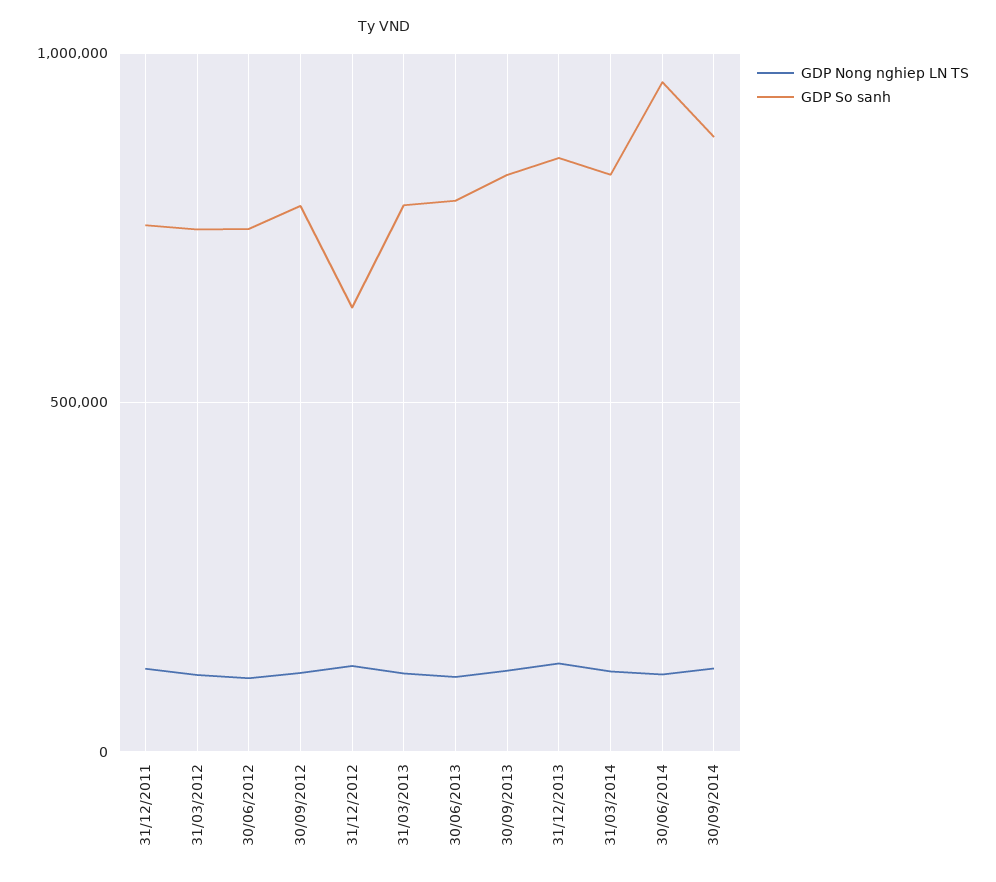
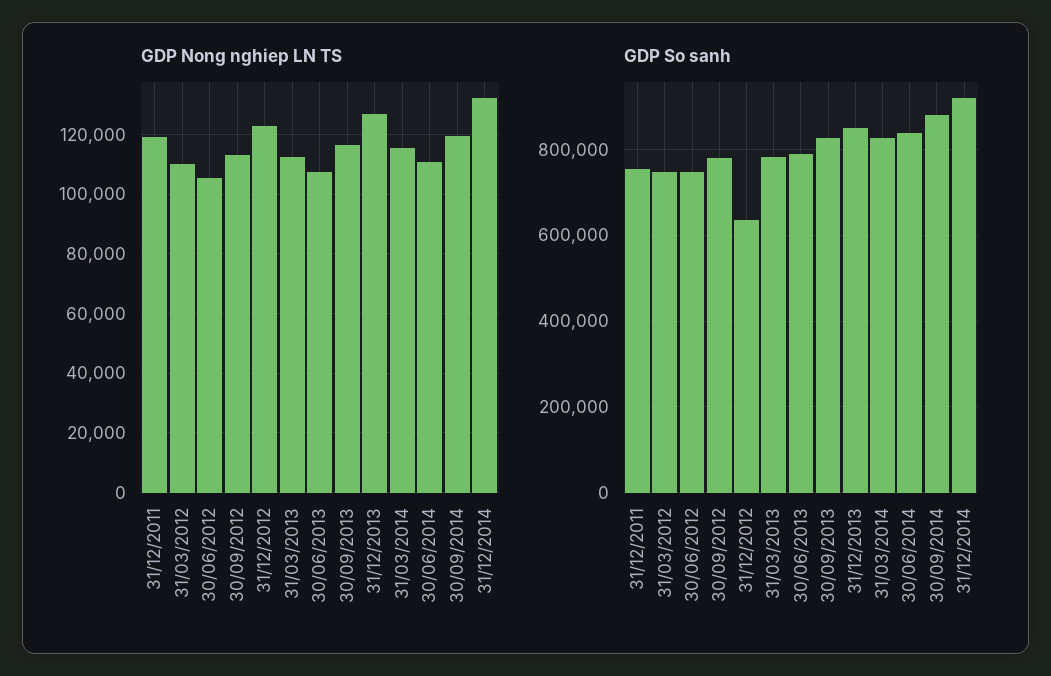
GDP So sanh, 30/06/2014: 950000 -> 840000
GDP Nong nghiep LN TS, 31/12/2014: none -> 132500
GDP So sanh, 31/12/2014: none -> 920000

